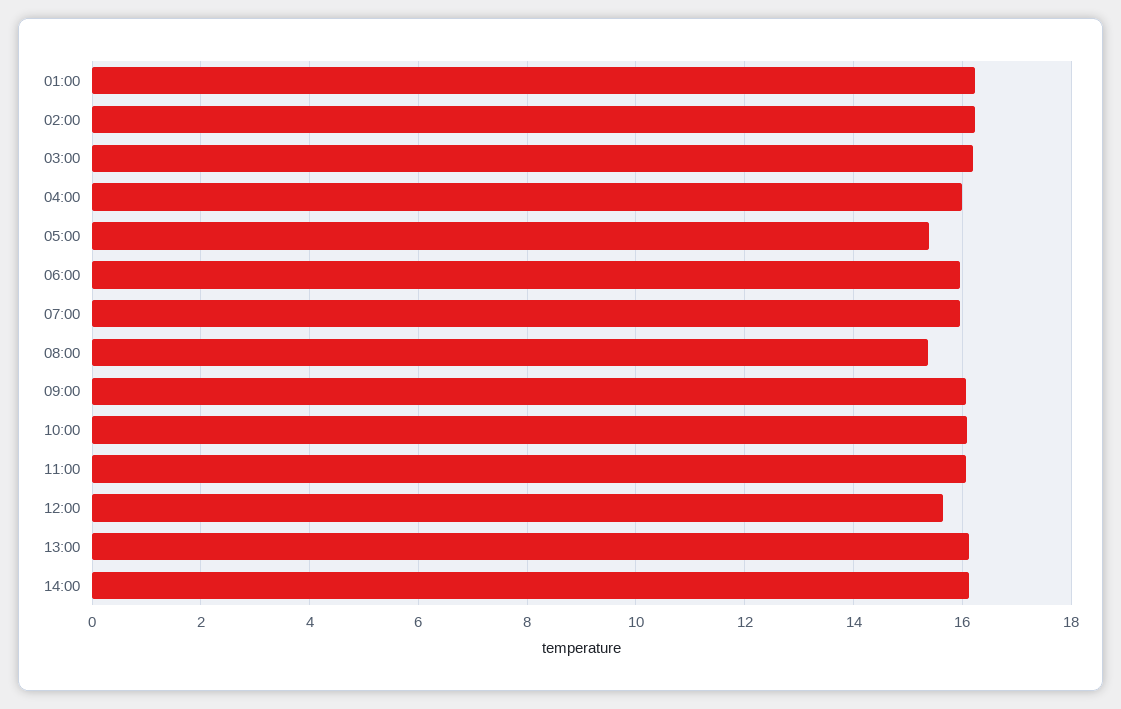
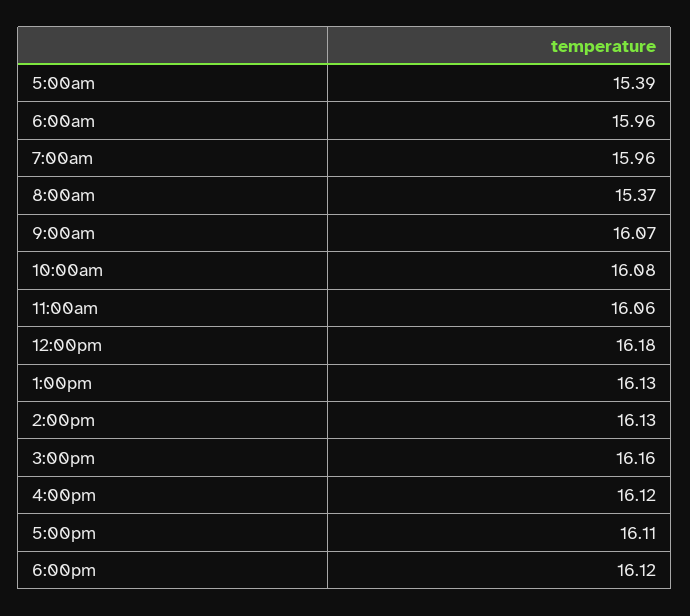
01:00: 16.2 -> none
02:00: 16.2 -> none
03:00: 16.2 -> none
04:00: 16 -> none
12:00: 15.6 -> 16.18
3:00pm: none -> 16.16
4:00pm: none -> 16.12
5:00pm: none -> 16.11
6:00pm: none -> 16.12

